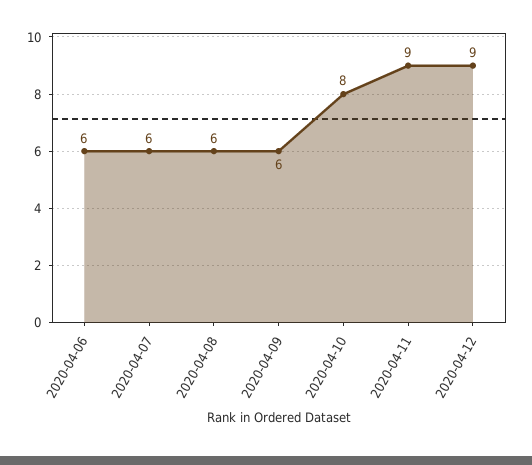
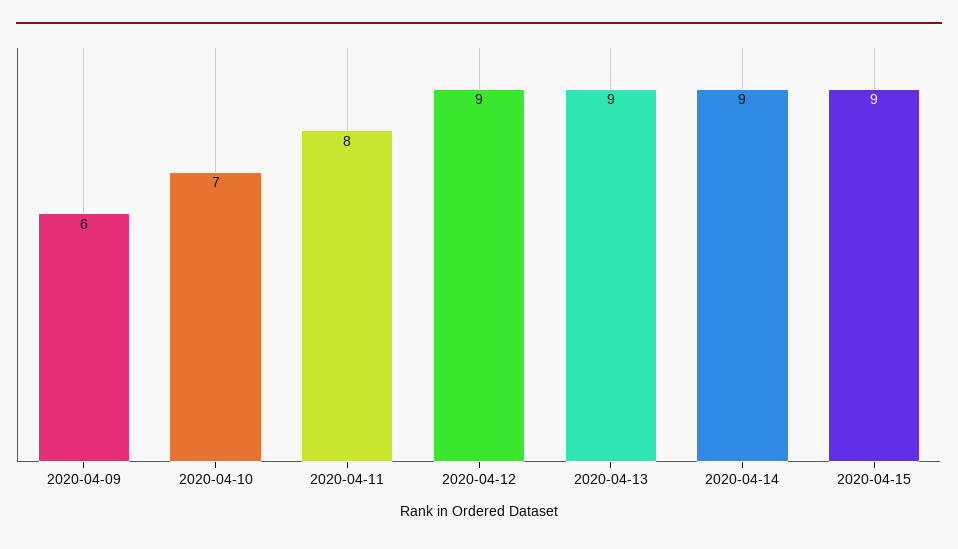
2020-04-06: 6 -> none
2020-04-07: 6 -> none
2020-04-08: 6 -> none
2020-04-10: 8 -> 7
2020-04-11: 9 -> 8
2020-04-13: none -> 9
2020-04-14: none -> 9
2020-04-15: none -> 9

